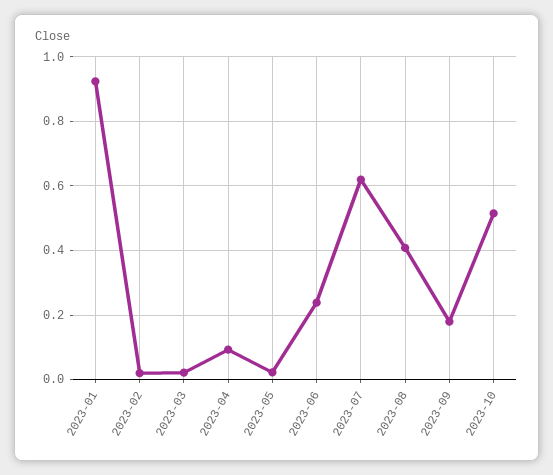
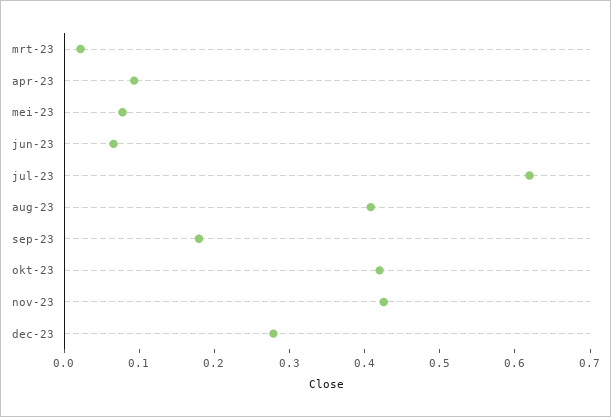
2023-01: 0.92 -> none
2023-02: 0.02 -> none
2023-05: 0.02 -> 0.08
2023-06: 0.24 -> 0.06
2023-10: 0.52 -> 0.42
nov-23: none -> 0.42
dec-23: none -> 0.28

